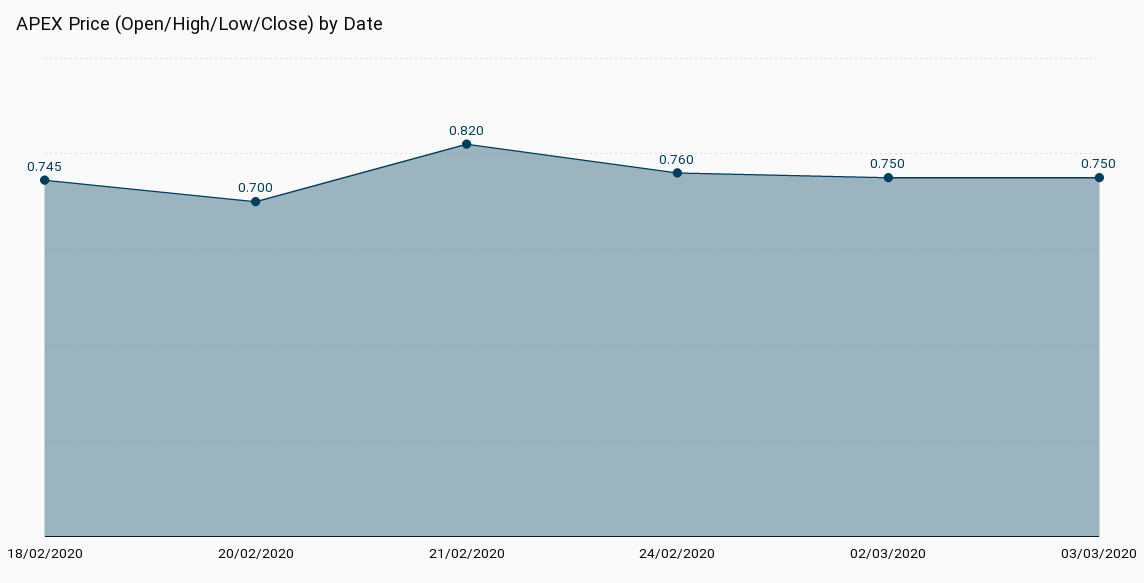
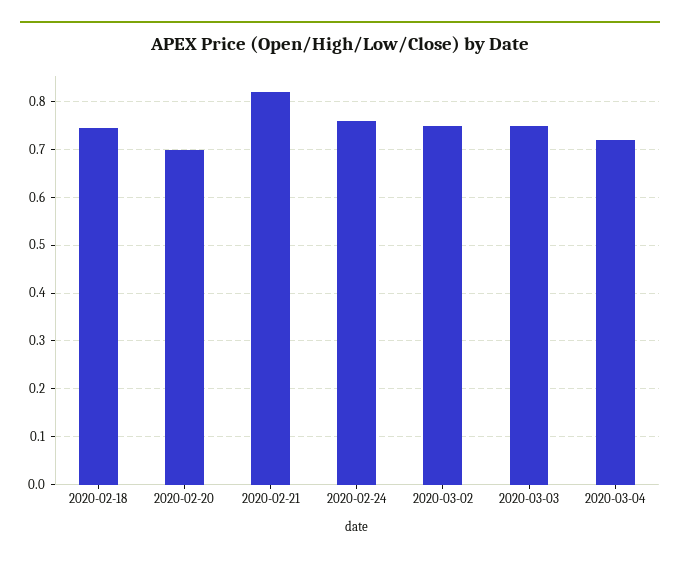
2020-03-04: none -> 0.72

